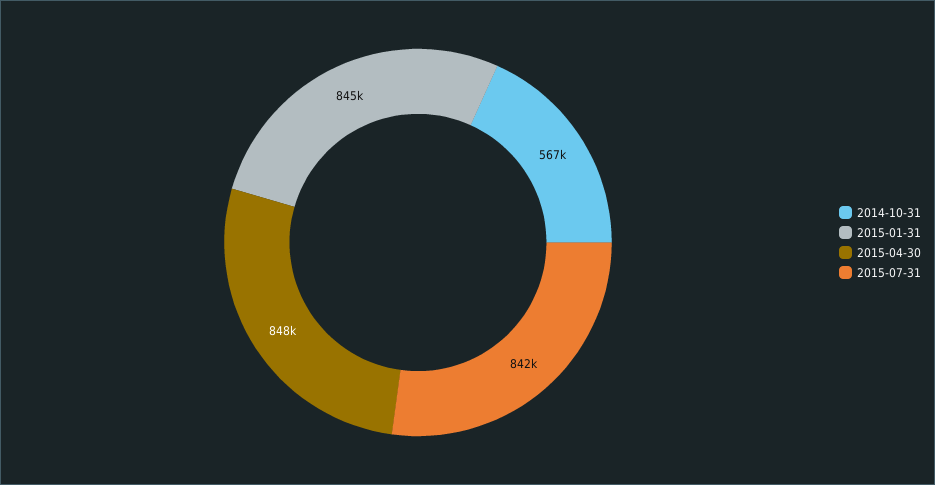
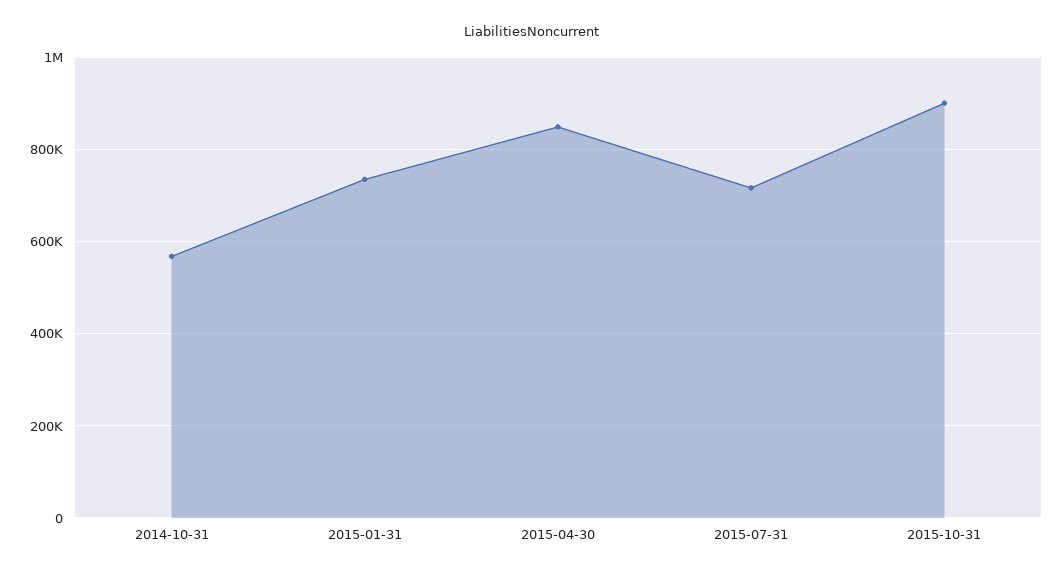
2015-01-31: 845000 -> 740000
2015-07-31: 842000 -> 720000
2015-10-31: none -> 900000

